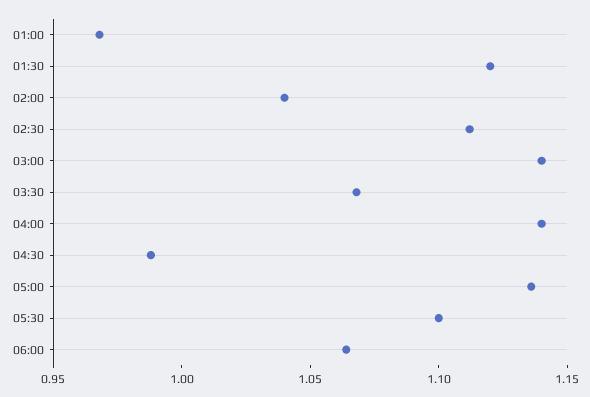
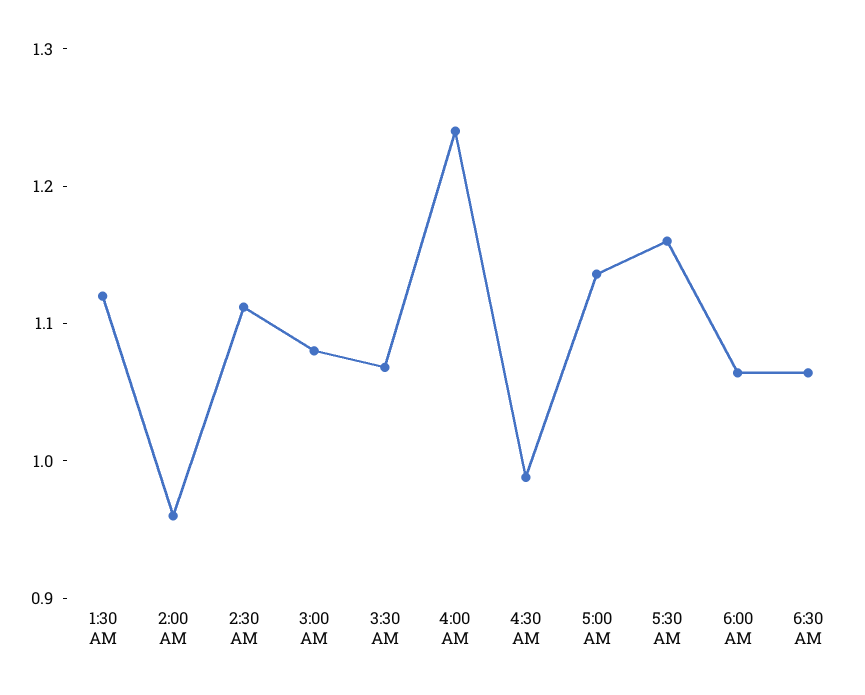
01:00: 0.97 -> none
02:00: 1.04 -> 0.96
03:00: 1.14 -> 1.08
04:00: 1.14 -> 1.24
05:30: 1.1 -> 1.16
6:30 AM: none -> 1.06

